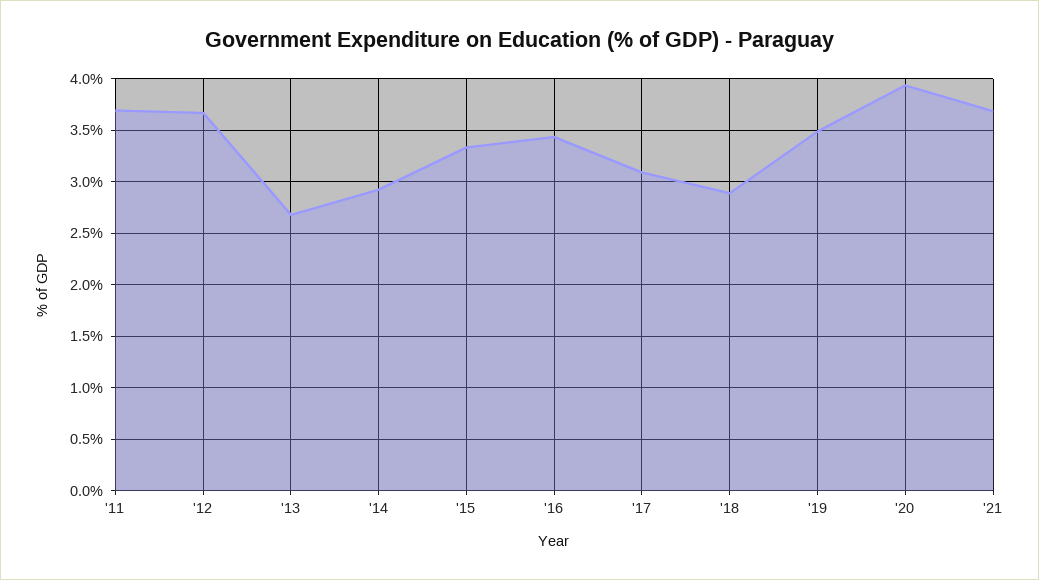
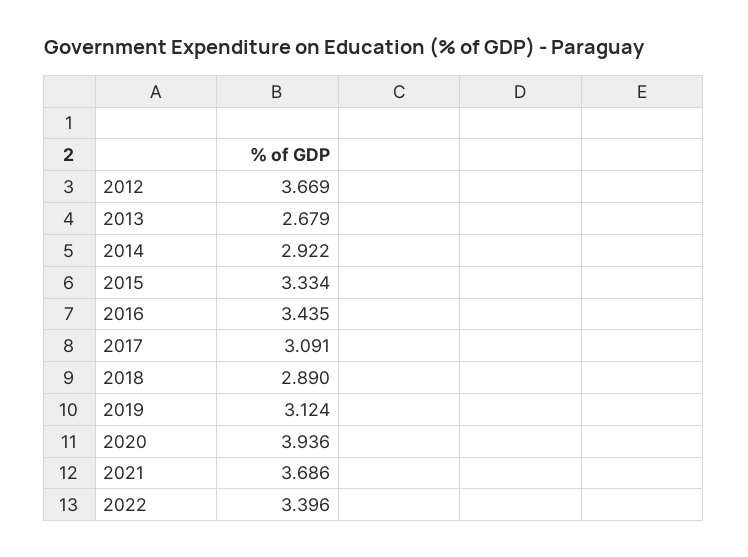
'11: 3.7 -> none
'19: 3.5 -> 3.124
2022: none -> 3.396

